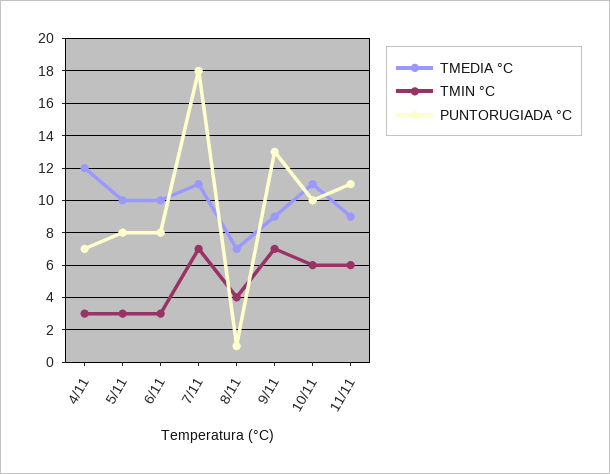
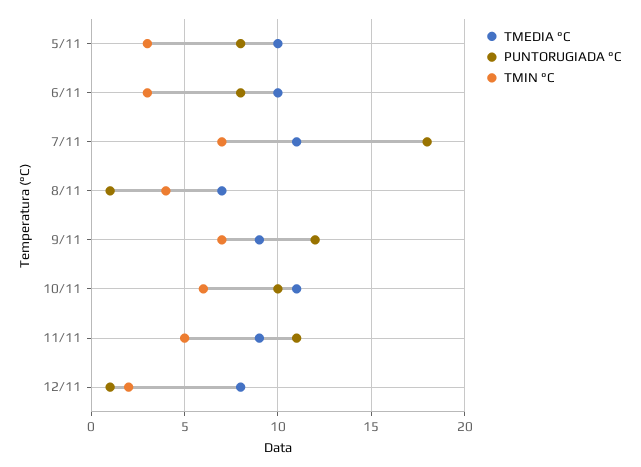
TMEDIA °C, 4/11: 12 -> none
TMIN °C, 4/11: 3 -> none
PUNTORUGIADA °C, 4/11: 7 -> none
PUNTORUGIADA °C, 9/11: 13 -> 12
TMIN °C, 11/11: 6 -> 5
TMEDIA °C, 12/11: none -> 8
PUNTORUGIADA °C, 12/11: none -> 1
TMIN °C, 12/11: none -> 2

